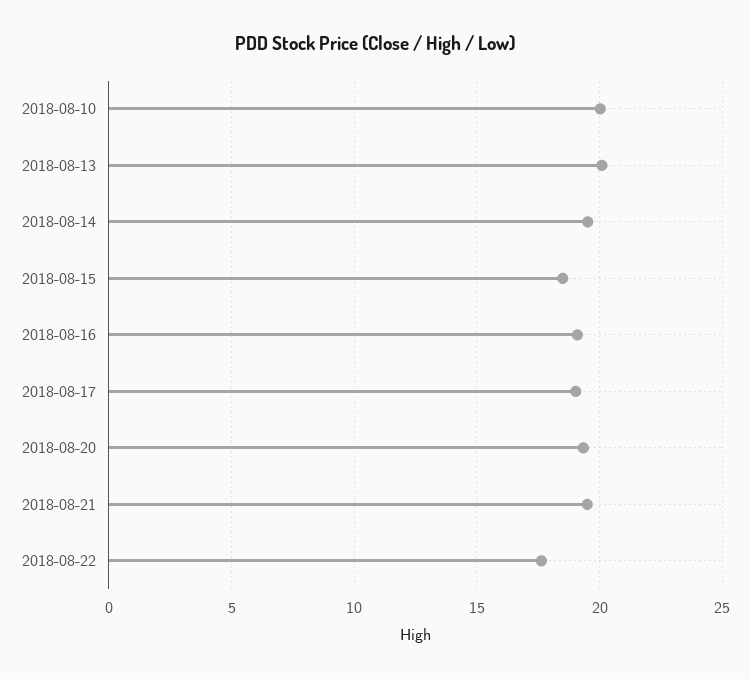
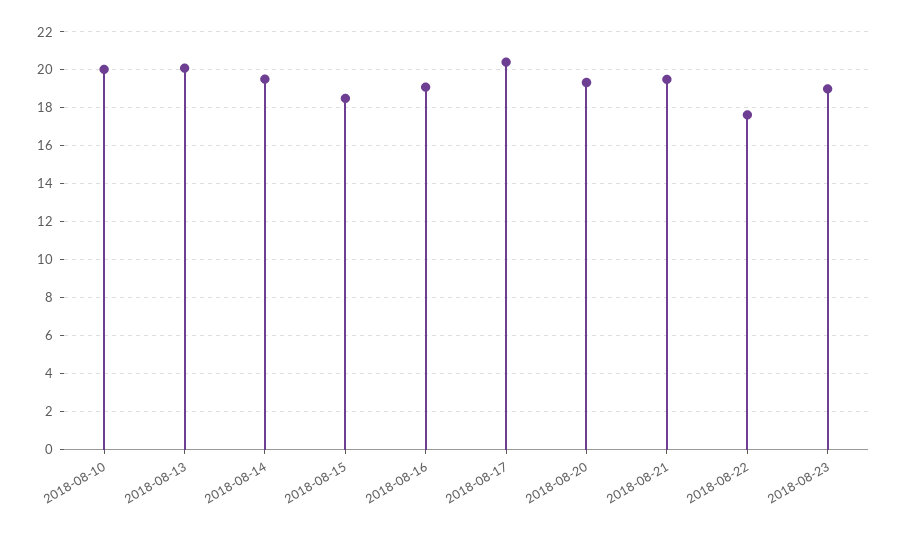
2018-08-17: 19 -> 20.5
2018-08-23: none -> 19

